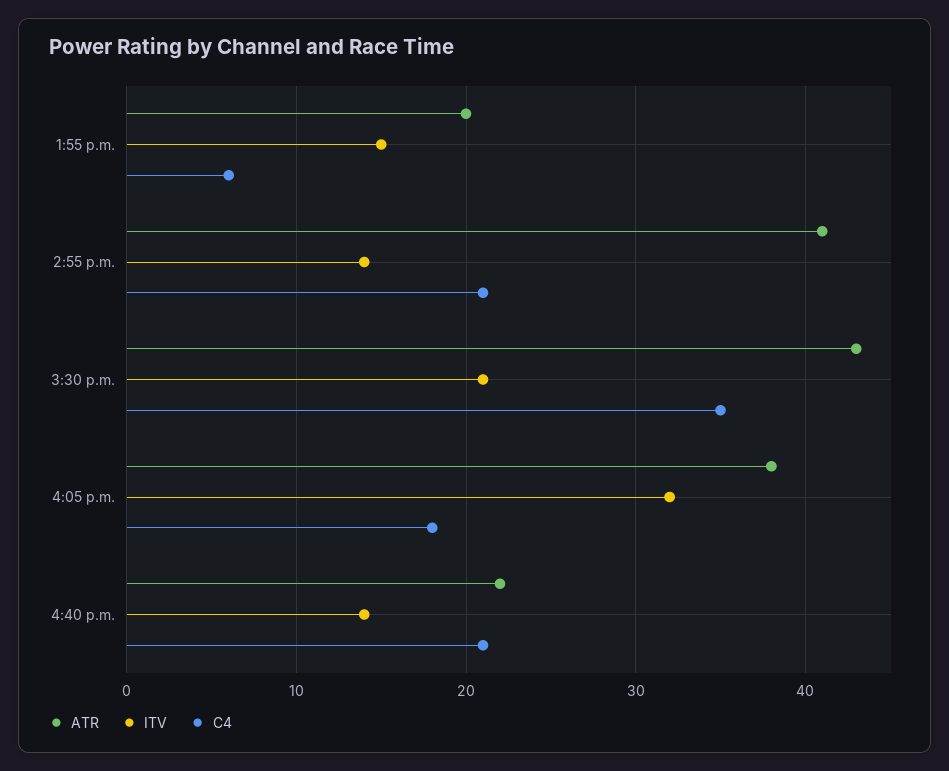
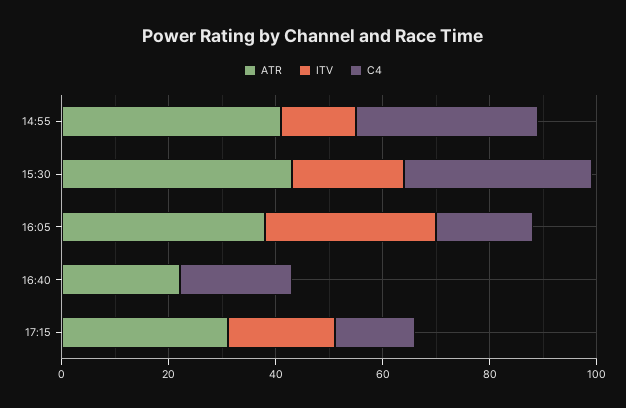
ATR, 1:55 p.m.: 20 -> none
ITV, 1:55 p.m.: 15 -> none
C4, 1:55 p.m.: 6 -> none
C4, 2:55 p.m.: 21 -> 35
ITV, 4:40 p.m.: 14 -> 0
ATR, 17:15: none -> 30
ITV, 17:15: none -> 20
C4, 17:15: none -> 15

